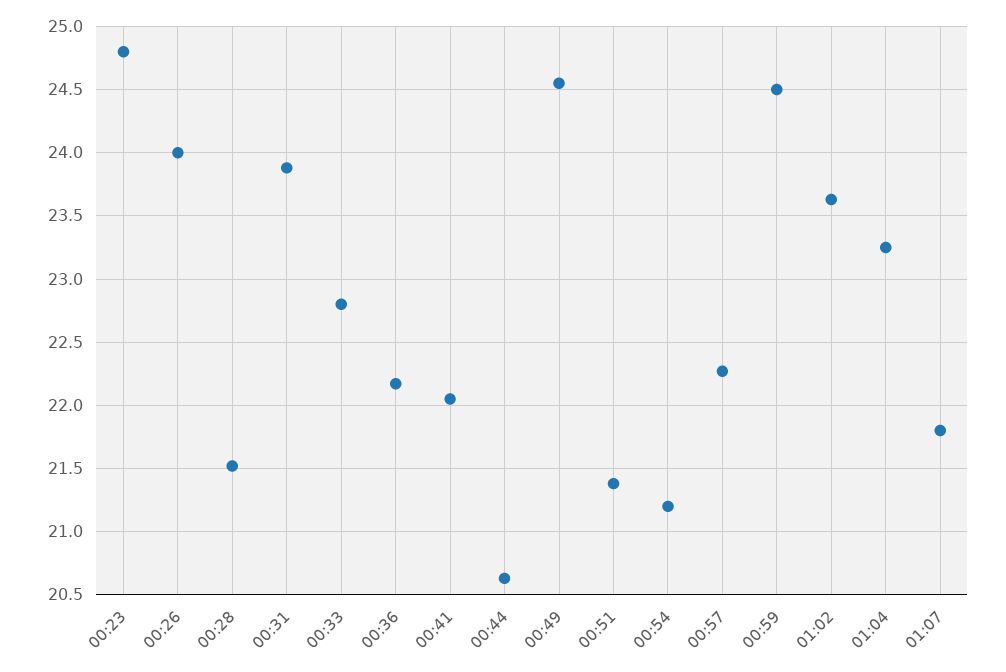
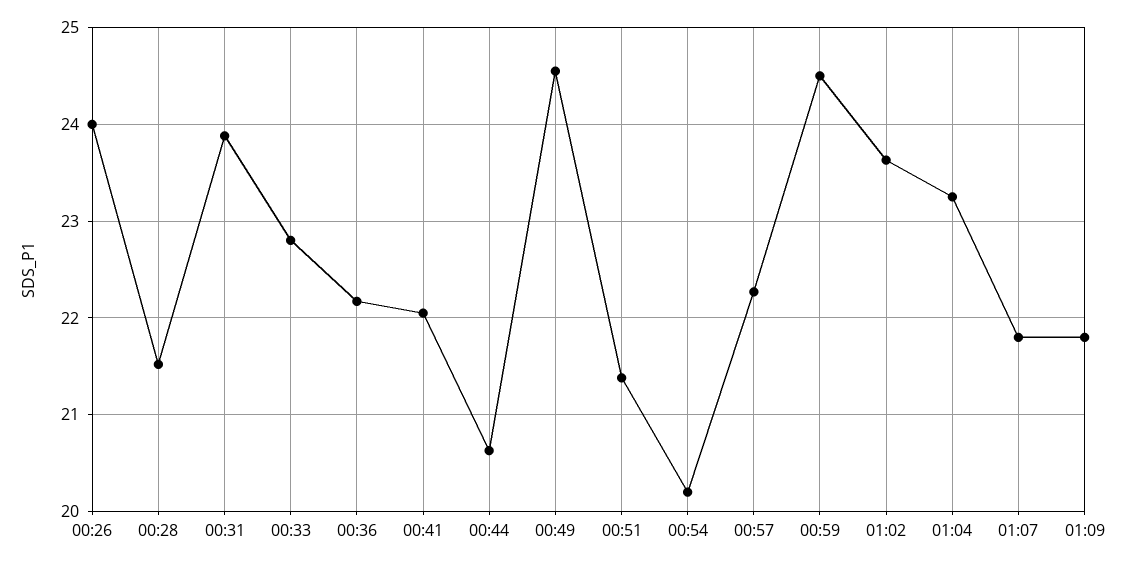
00:23: 24.8 -> none
00:54: 21.2 -> 20.2
01:09: none -> 21.8

